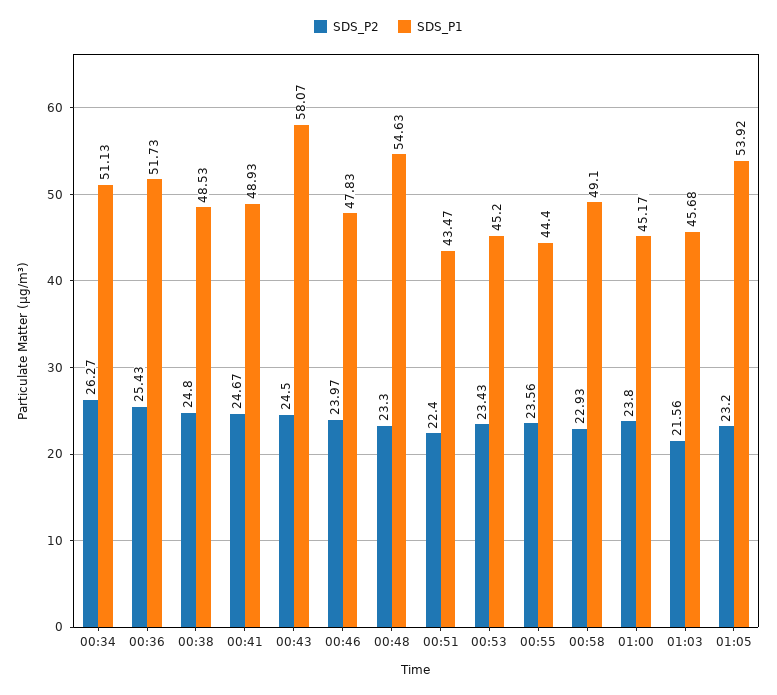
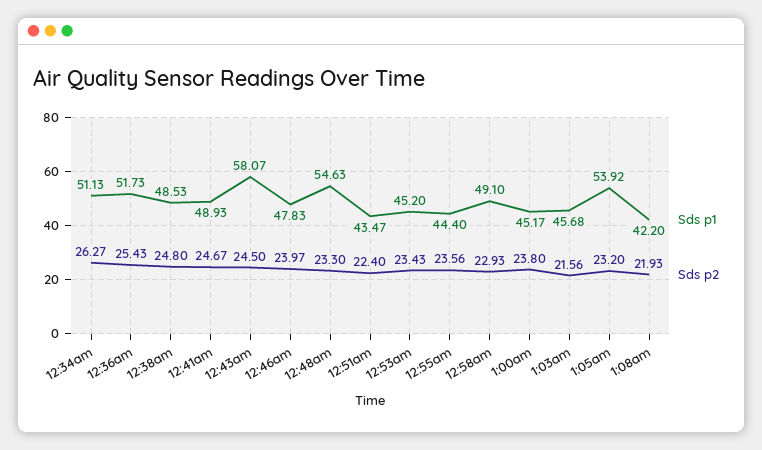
SDS_P1, 1:08am: none -> 42.2
SDS_P2, 1:08am: none -> 21.93

